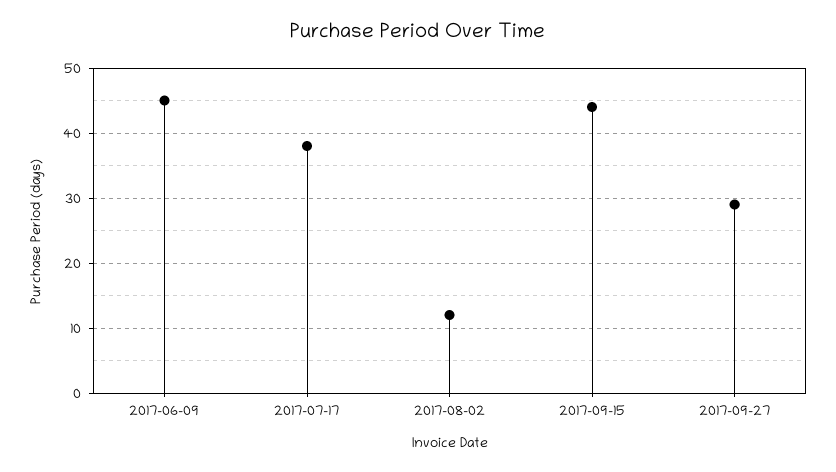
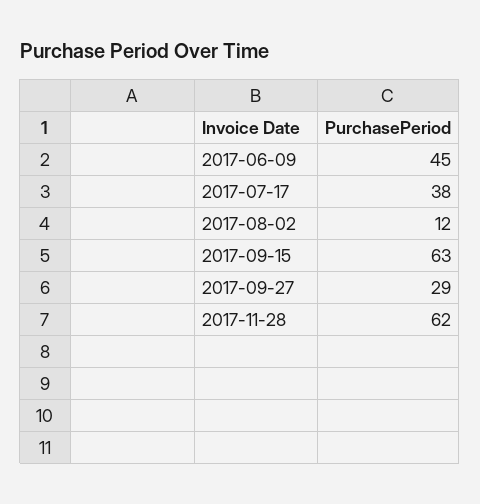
2017-09-15: 44 -> 63
2017-11-28: none -> 62

